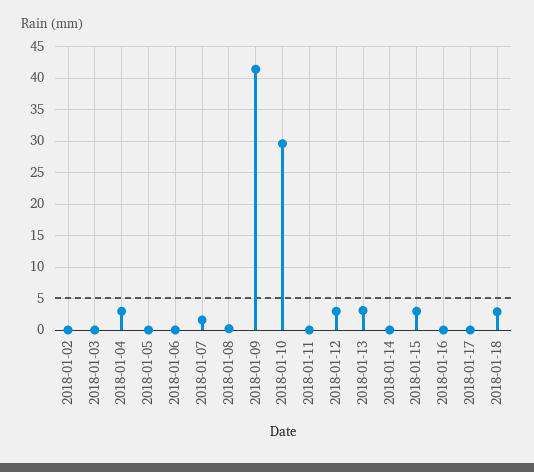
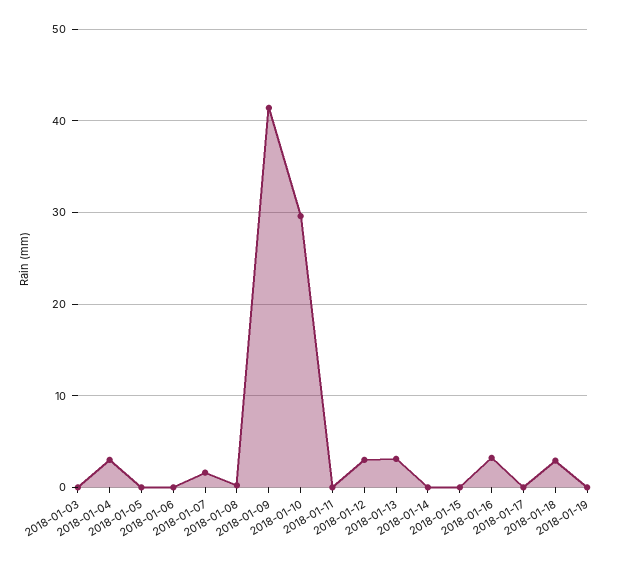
2018-01-02: 0 -> none
2018-01-15: 3 -> 0
2018-01-16: 0 -> 3
2018-01-19: none -> 0

